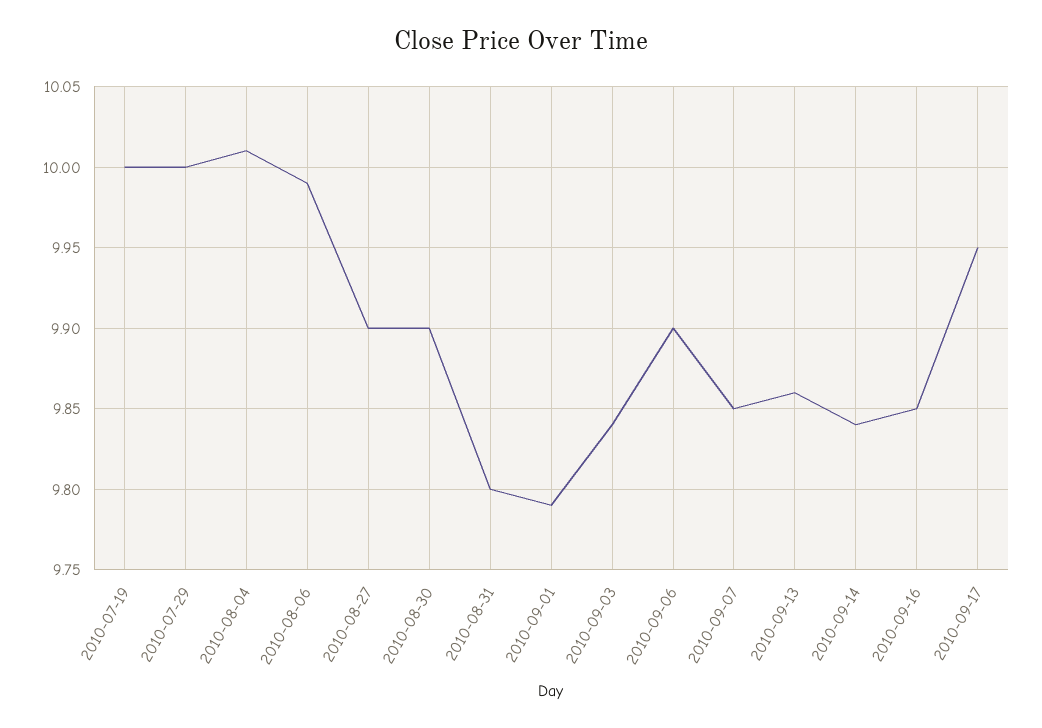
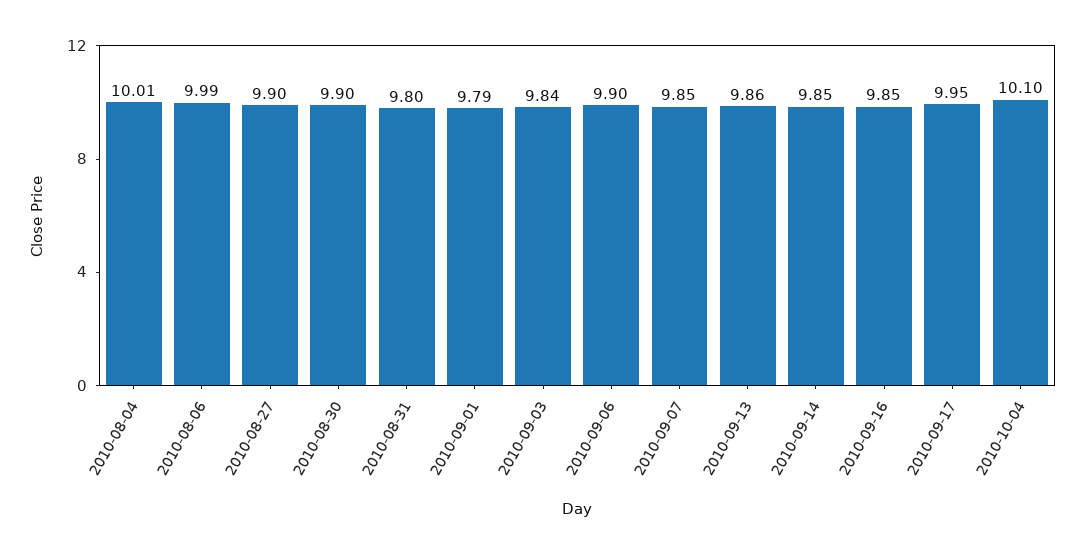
2010-07-19: 10 -> none
2010-07-29: 10 -> none
2010-09-14: 9.84 -> 9.85
2010-10-04: none -> 10.1

